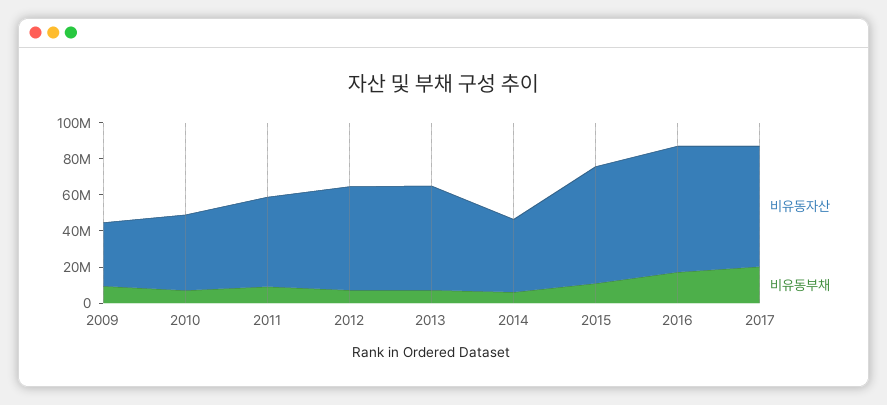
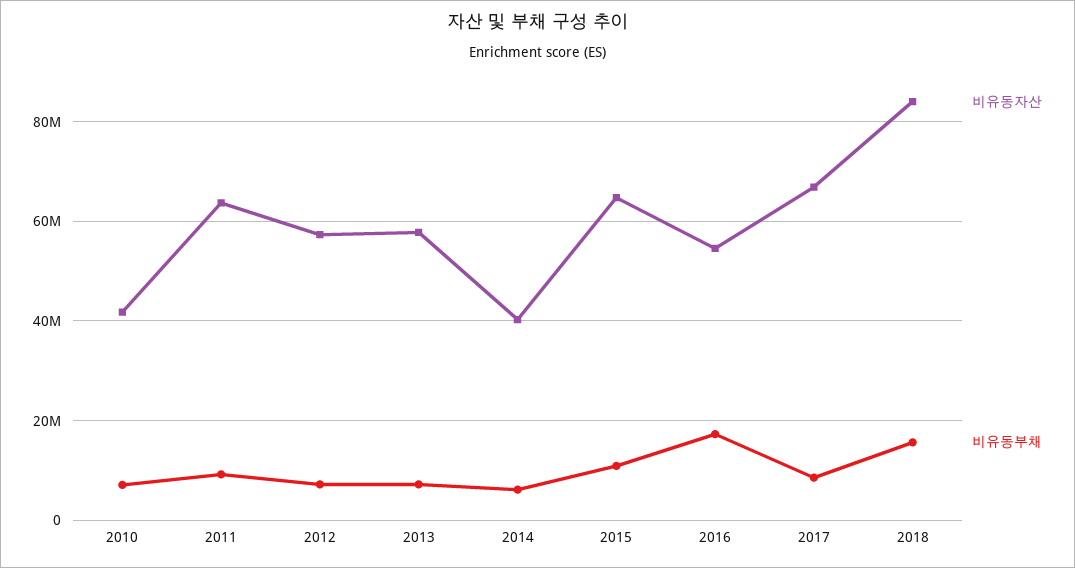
비유동자산, 2009: 35000000 -> none
비유동부채, 2009: 10000000 -> none
비유동자산, 2011: 50000000 -> 64000000
비유동자산, 2016: 70000000 -> 54000000
비유동부채, 2017: 20000000 -> 8000000
비유동자산, 2018: none -> 84000000
비유동부채, 2018: none -> 16000000

